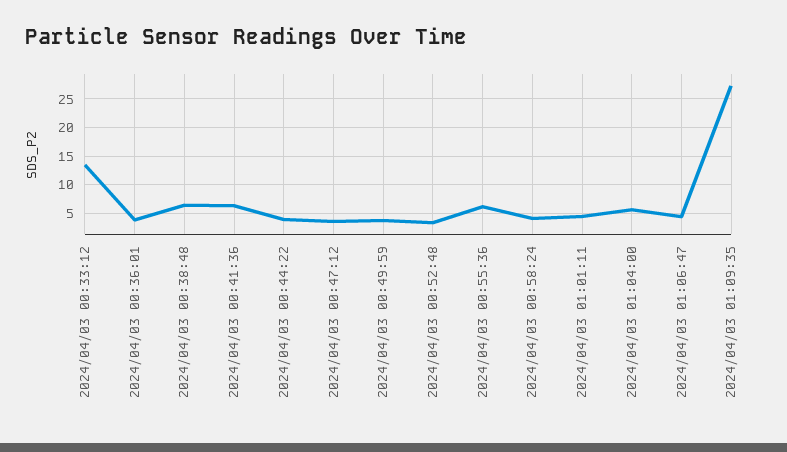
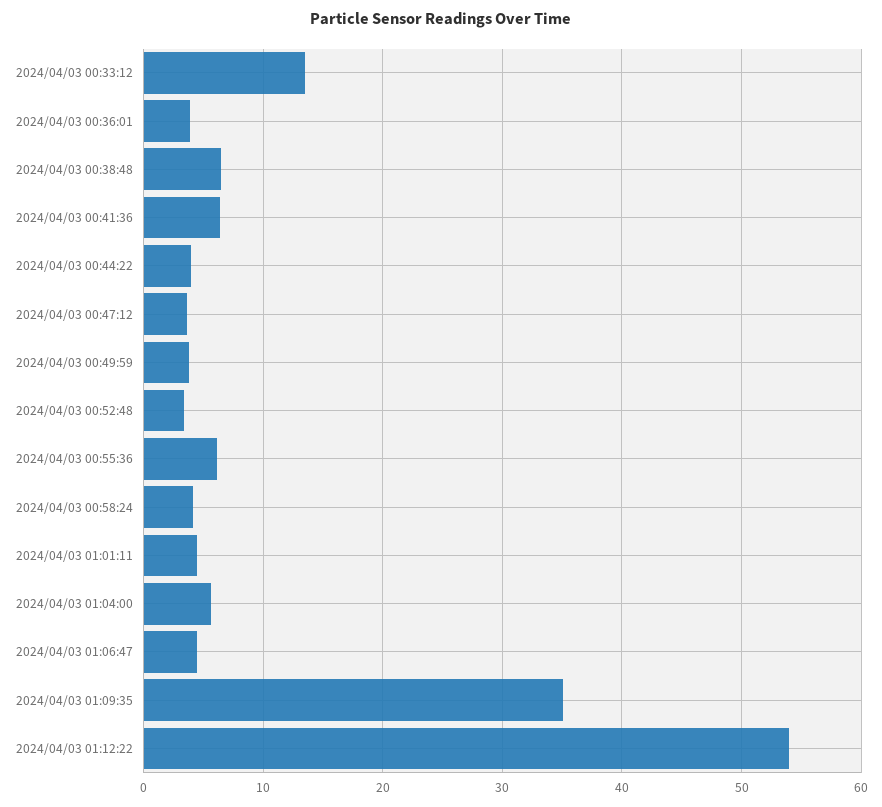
2024/04/03 01:09:35: 27.5 -> 35
2024/04/03 01:12:22: none -> 54

